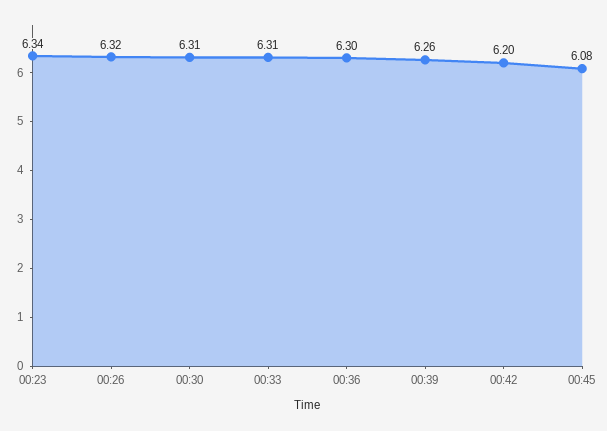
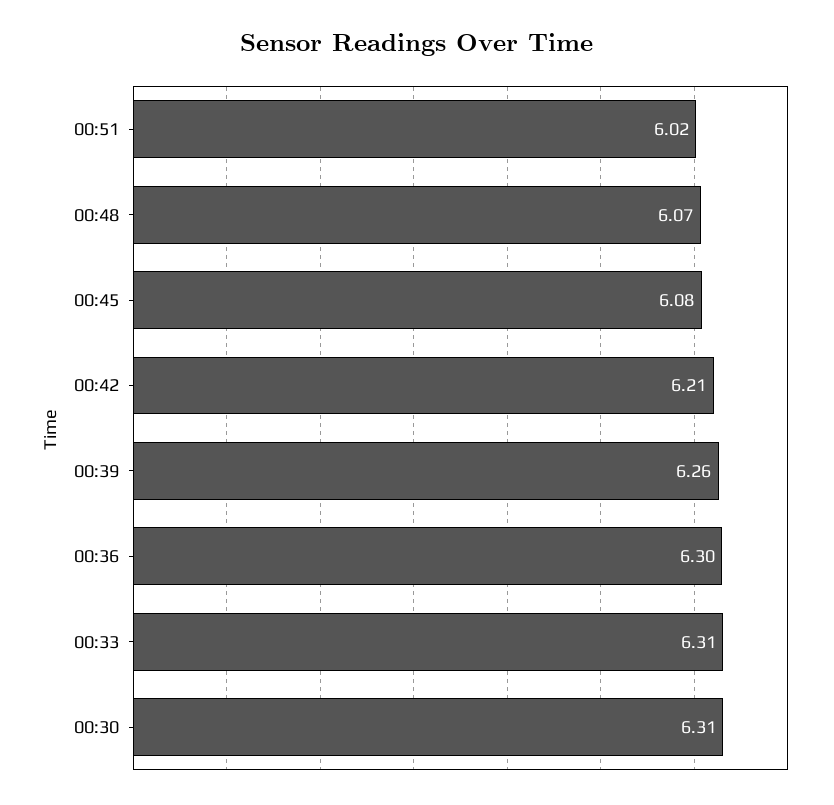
00:23: 6.34 -> none
00:26: 6.32 -> none
00:42: 6.2 -> 6.21
00:51: none -> 6.02
00:48: none -> 6.07

